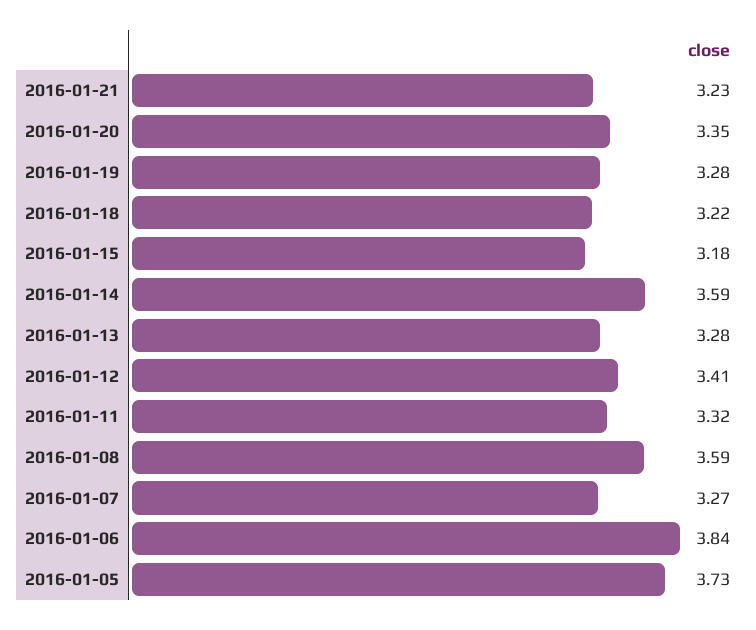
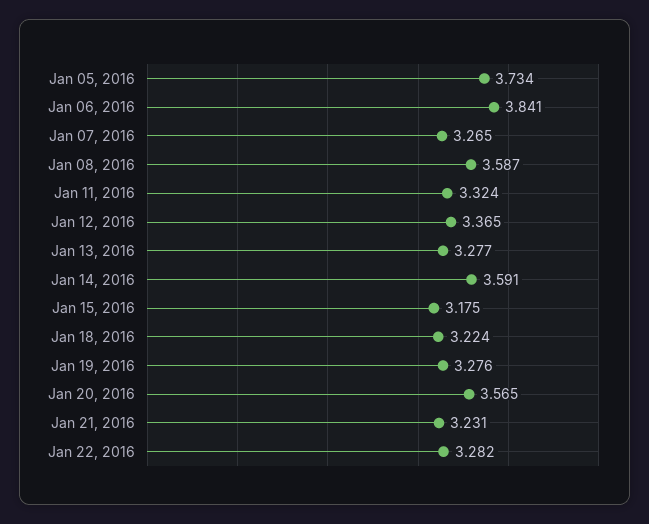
2016-01-20: 3.35 -> 3.565
2016-01-12: 3.41 -> 3.365
Jan 22, 2016: none -> 3.282

